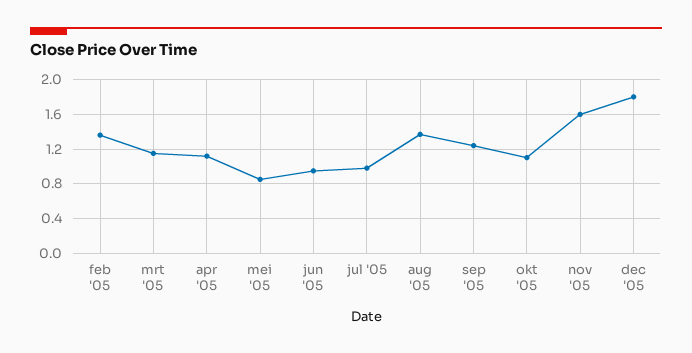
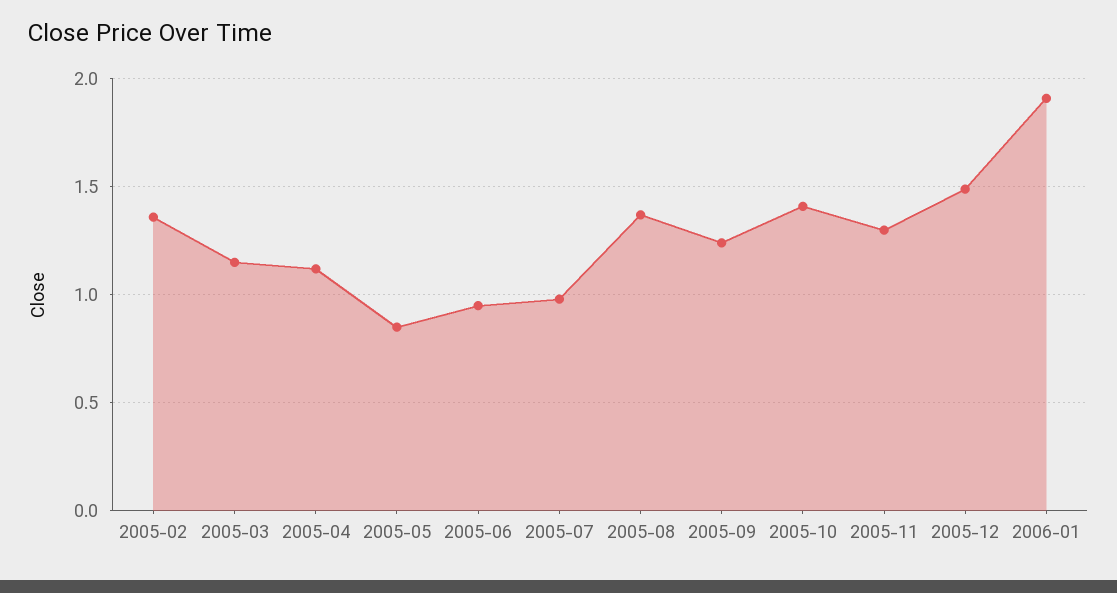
okt '05: 1.1 -> 1.4
nov '05: 1.6 -> 1.3
dec '05: 1.8 -> 1.5
2006-01: none -> 1.9

